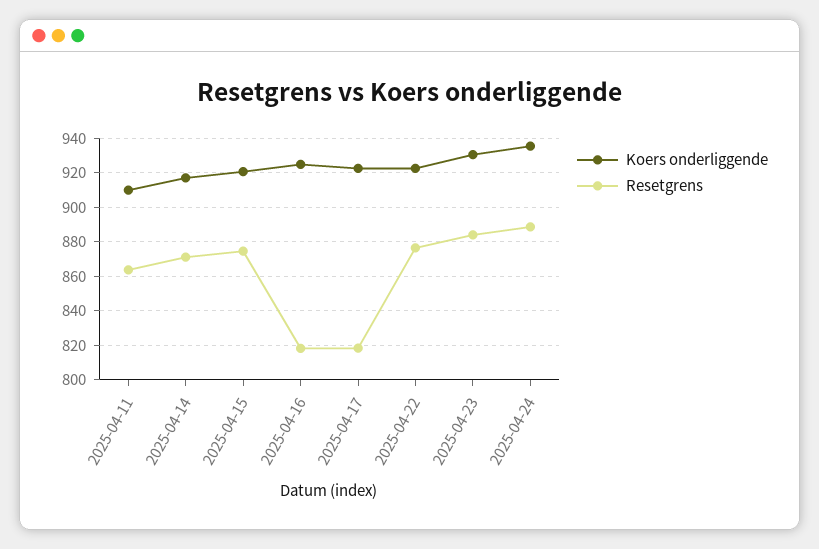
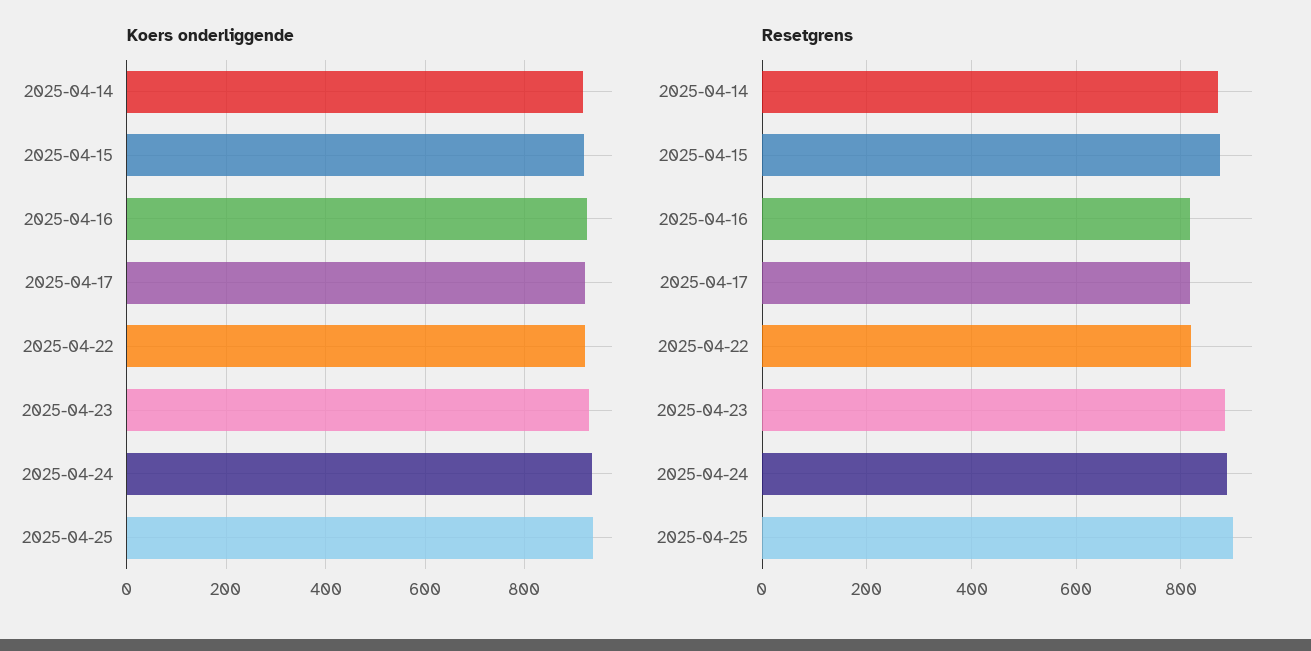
Koers onderliggende, 2025-04-11: 910 -> none
Resetgrens, 2025-04-11: 865 -> none
Resetgrens, 2025-04-22: 875 -> 820
Koers onderliggende, 2025-04-25: none -> 940
Resetgrens, 2025-04-25: none -> 900

